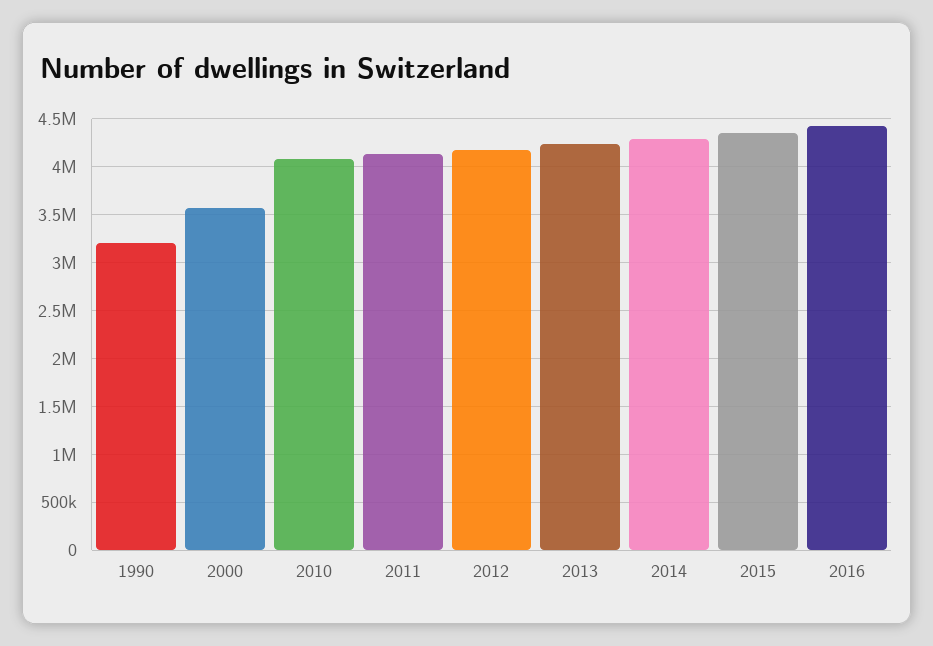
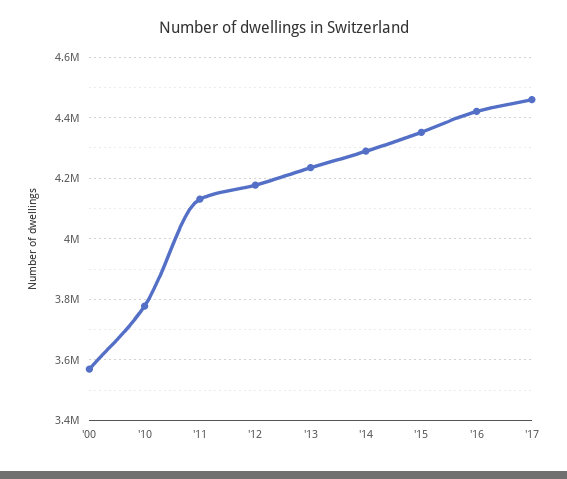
1990: 3200000 -> none
2010: 4100000 -> 3780000
'17: none -> 4460000

